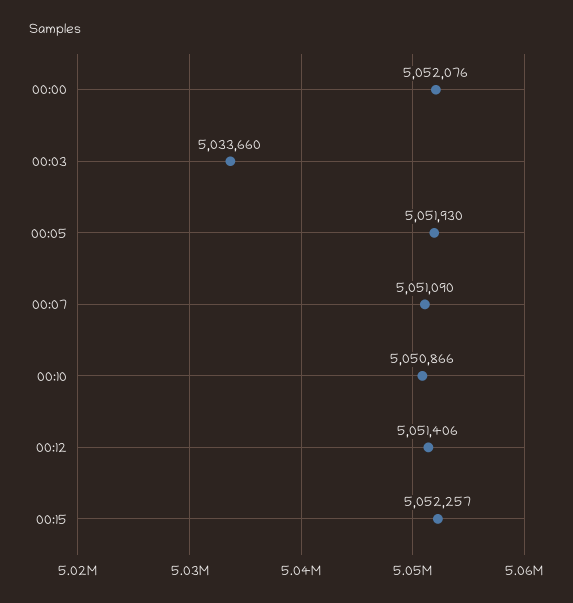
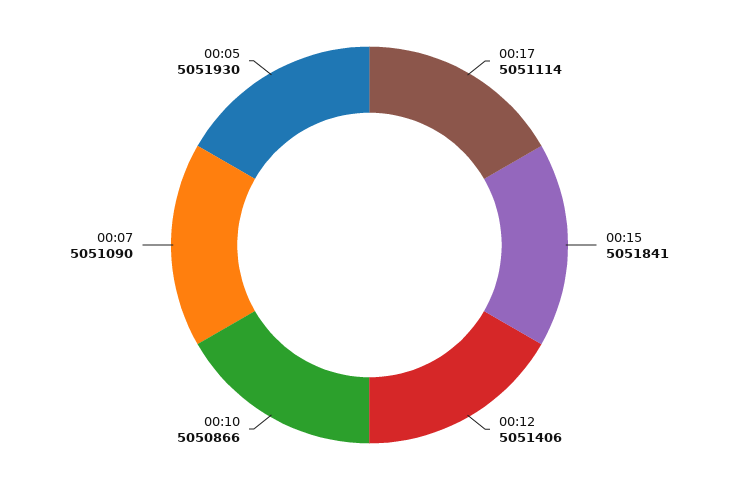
00:00: 5052076 -> none
00:03: 5033660 -> none
00:15: 5052257 -> 5051841
00:17: none -> 5051114

